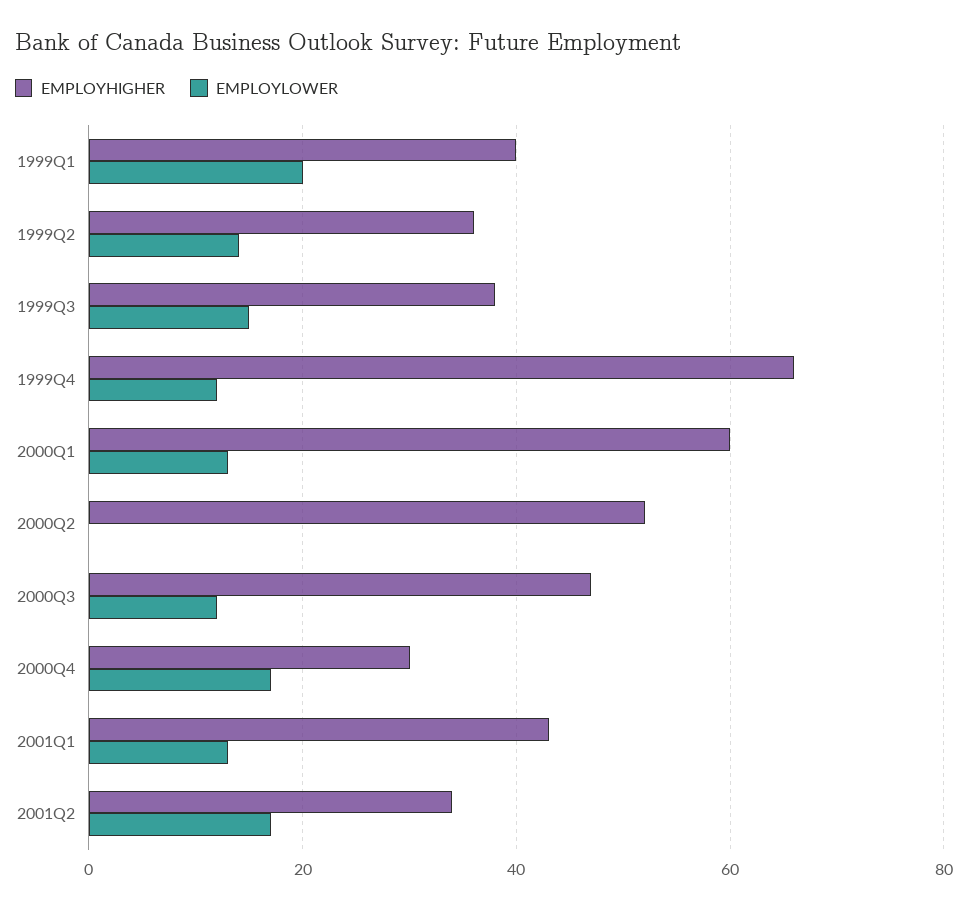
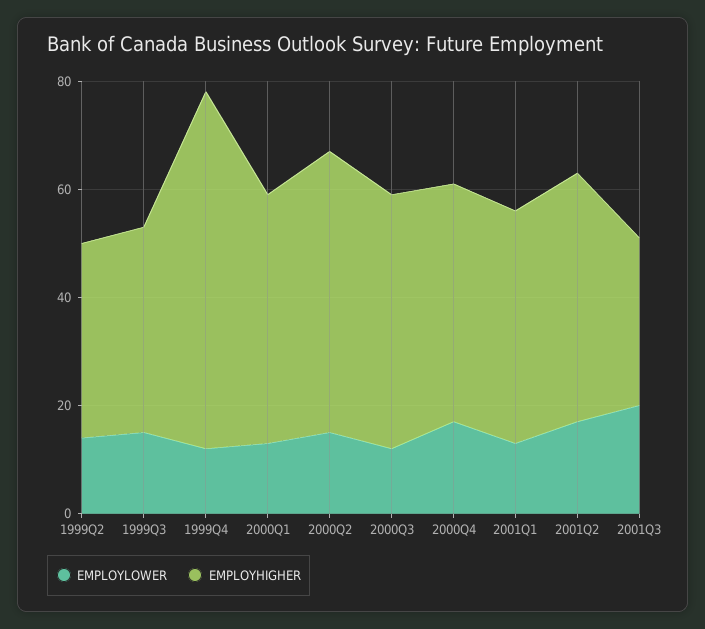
EMPLOYHIGHER, 1999Q1: 40 -> none
EMPLOYLOWER, 1999Q1: 20 -> none
EMPLOYHIGHER, 2000Q1: 60 -> 45
EMPLOYLOWER, 2000Q2: 0 -> 15
EMPLOYHIGHER, 2000Q4: 30 -> 45
EMPLOYHIGHER, 2001Q2: 35 -> 45
EMPLOYLOWER, 2001Q3: none -> 20
EMPLOYHIGHER, 2001Q3: none -> 30

